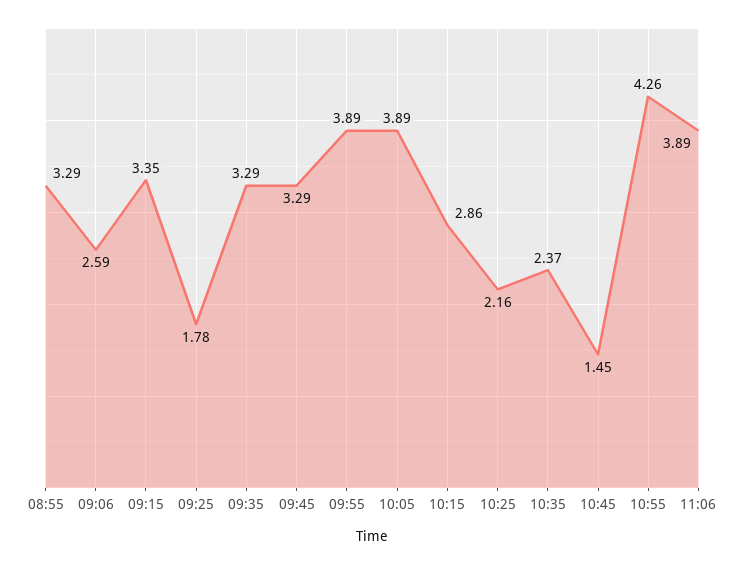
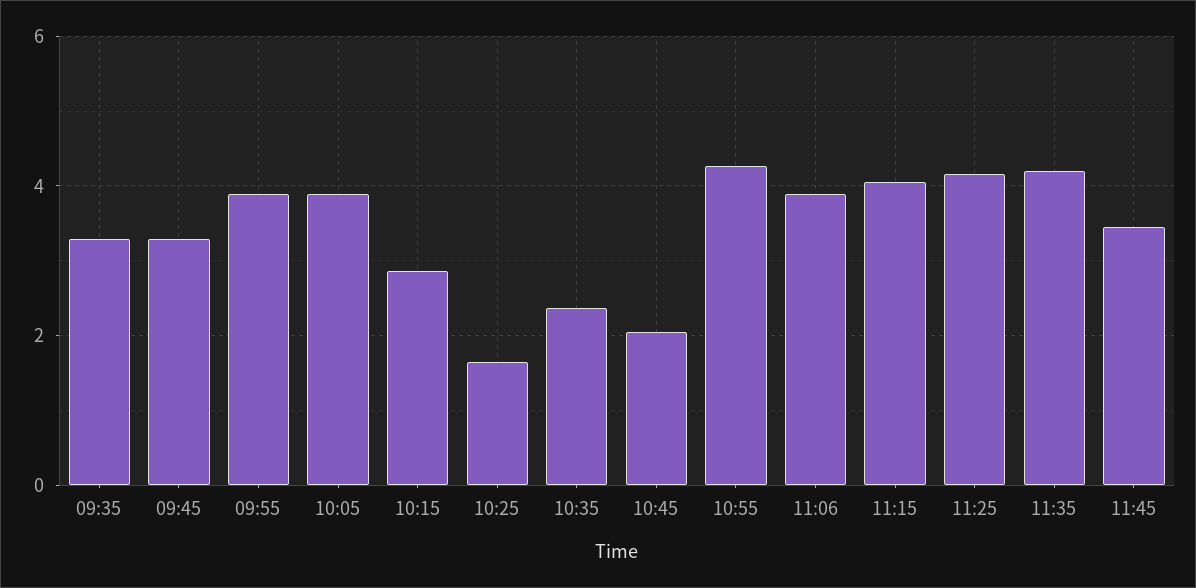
08:55: 3.29 -> none
09:06: 2.59 -> none
09:15: 3.35 -> none
09:25: 1.78 -> none
10:25: 2.16 -> 1.6
10:45: 1.45 -> 2
11:15: none -> 4
11:25: none -> 4.2
11:35: none -> 4.2
11:45: none -> 3.4

